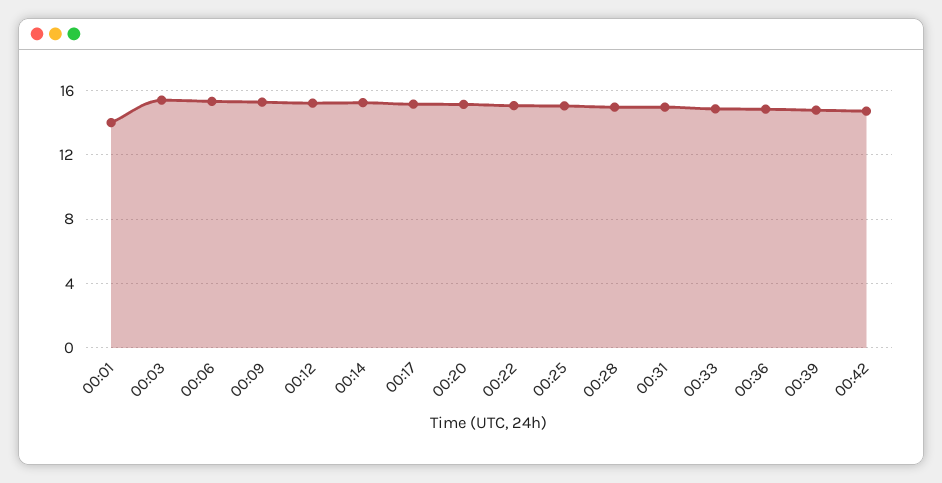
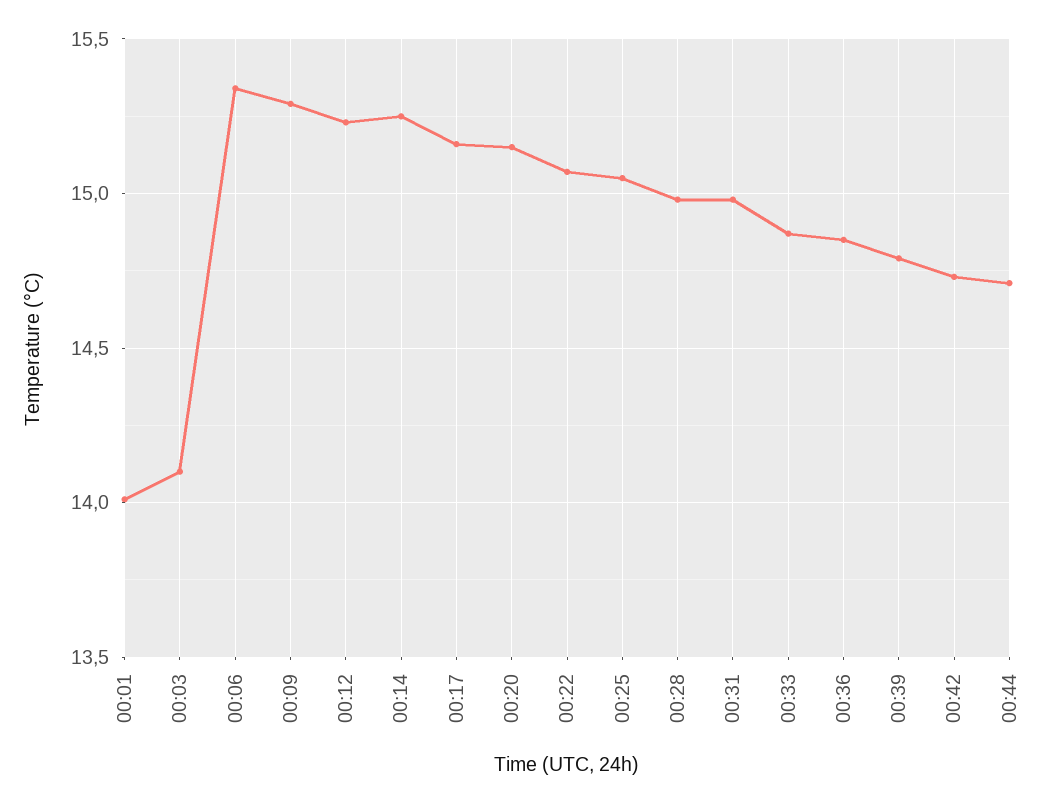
00:03: 15.5 -> 14.1
00:44: none -> 14.7

